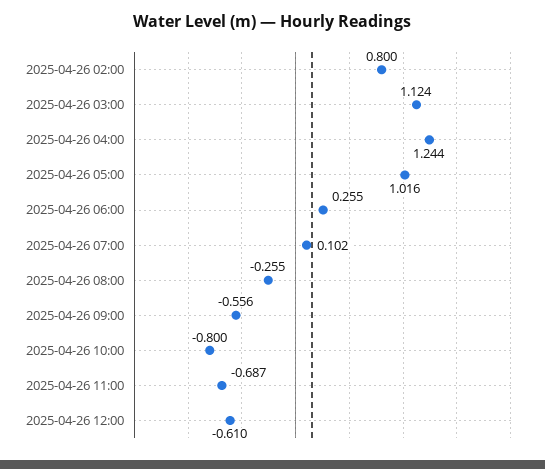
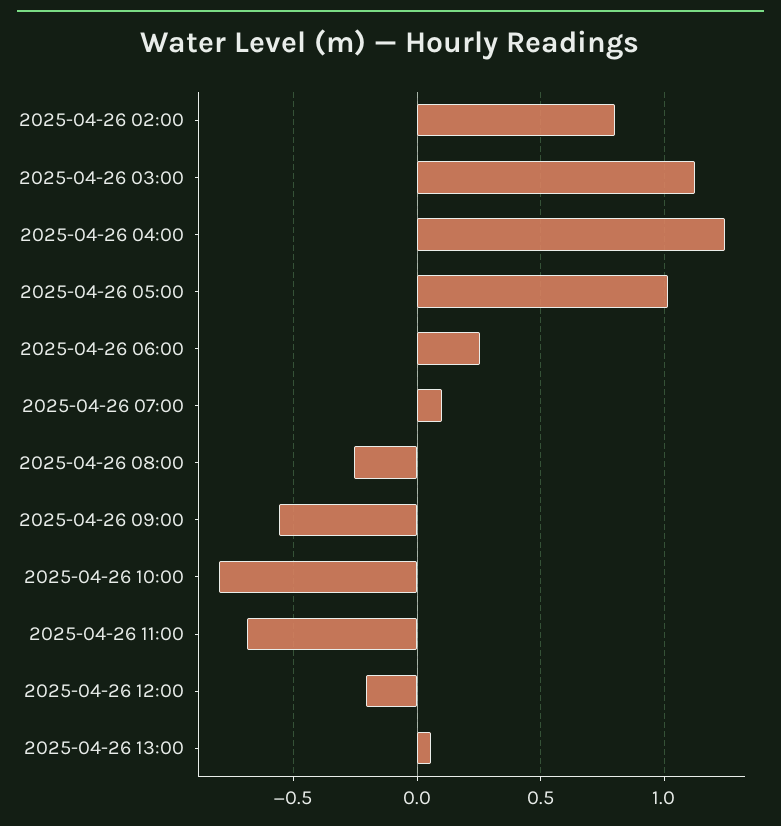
2025-04-26 12:00: -0.61 -> -0.2
2025-04-26 13:00: none -> 0.05

